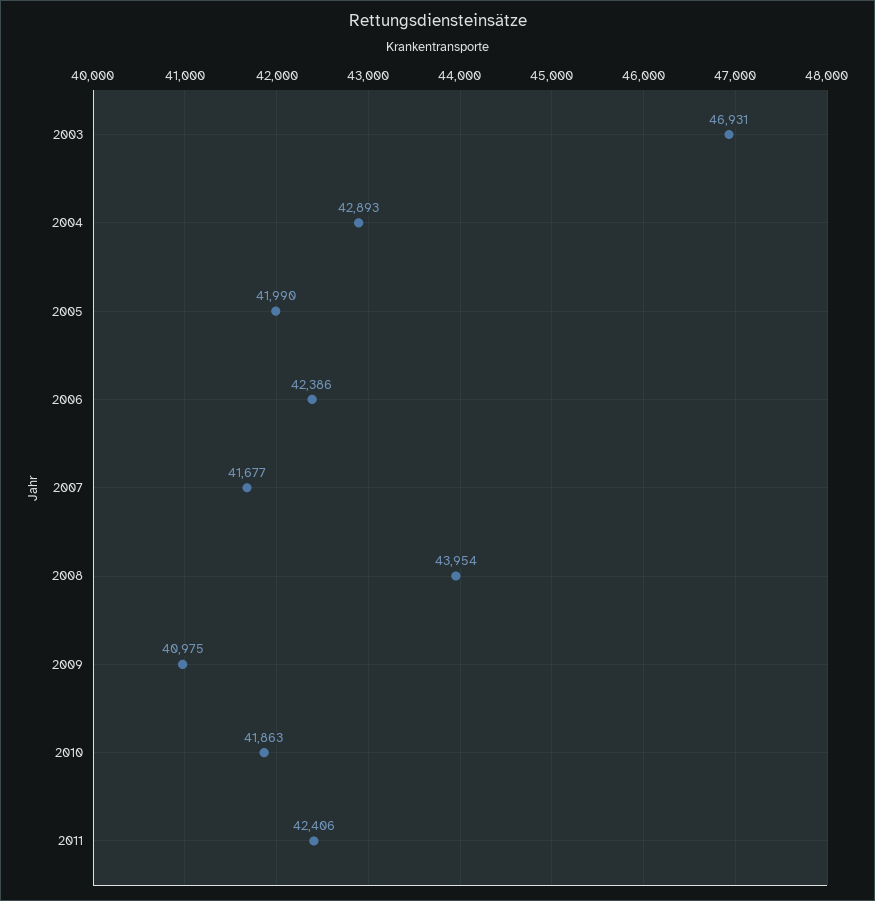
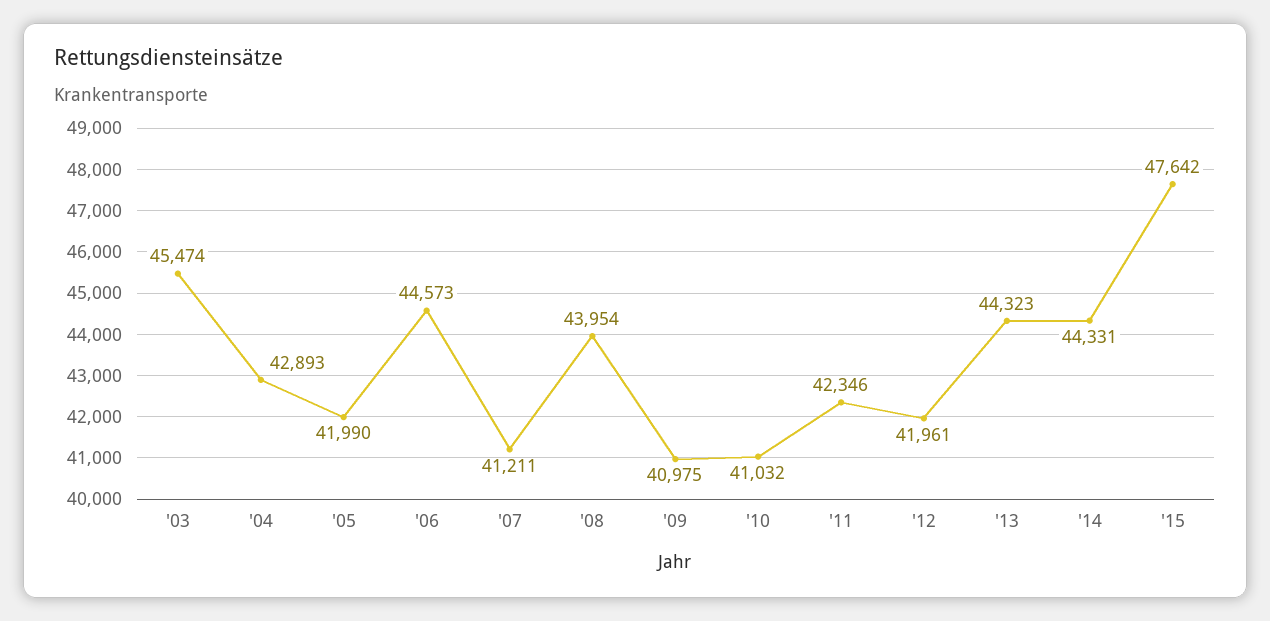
2003: 46931 -> 45474
2006: 42386 -> 44573
2007: 41677 -> 41211
2010: 41863 -> 41032
2011: 42406 -> 42346
'12: none -> 41961
'13: none -> 44323
'14: none -> 44331
'15: none -> 47642

